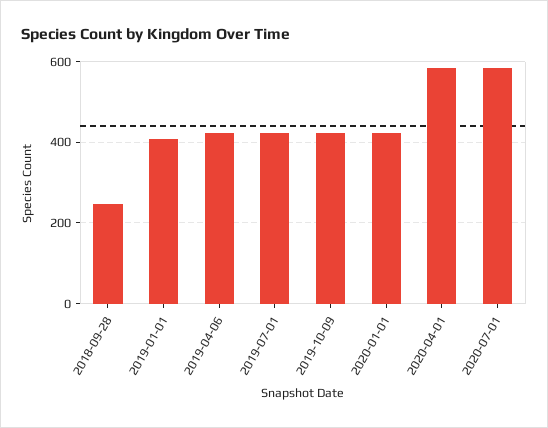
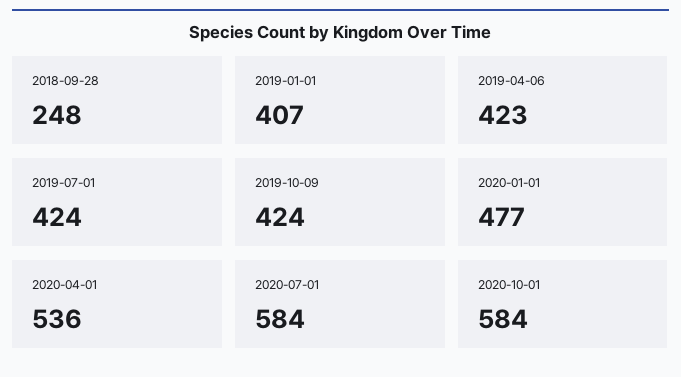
2020-01-01: 420 -> 477
2020-04-01: 580 -> 536
2020-10-01: none -> 584

